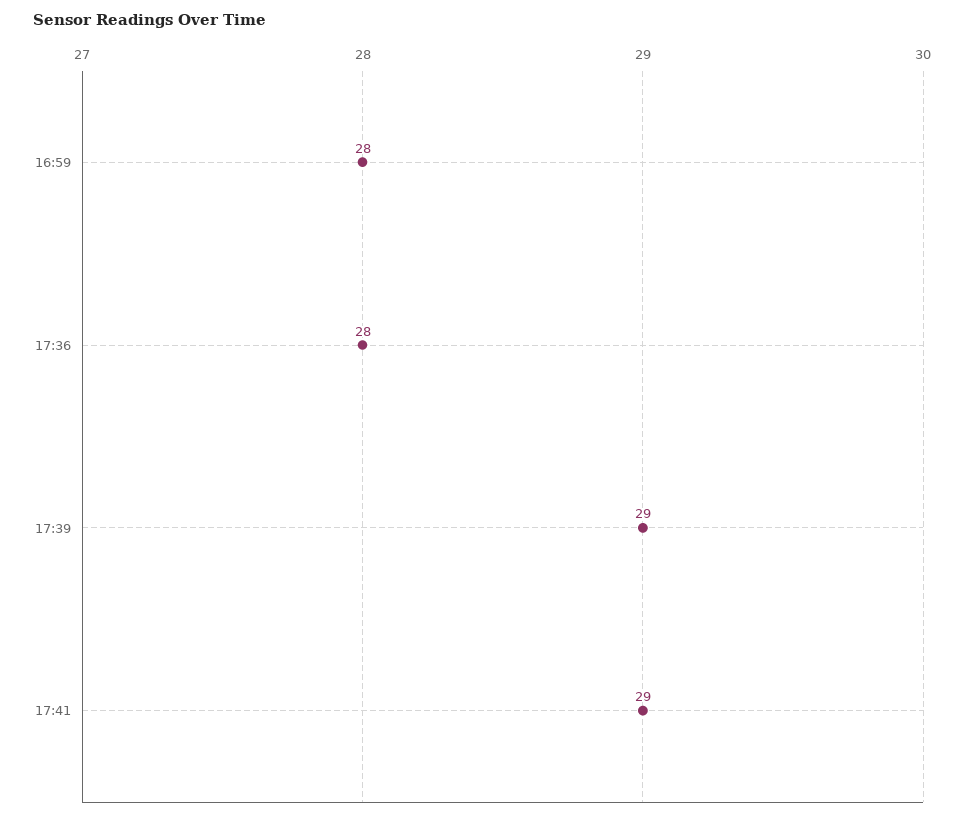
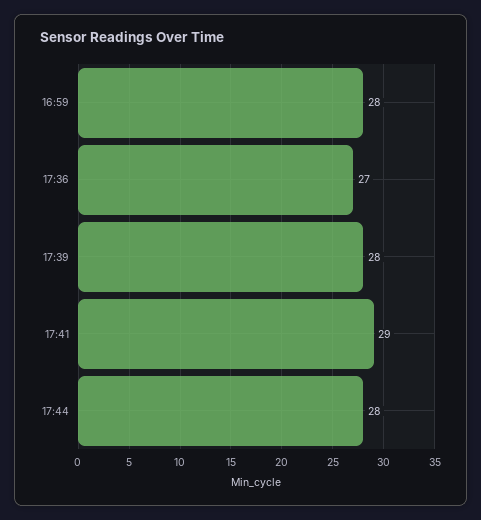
17:36: 28 -> 27
17:39: 29 -> 28
17:44: none -> 28

